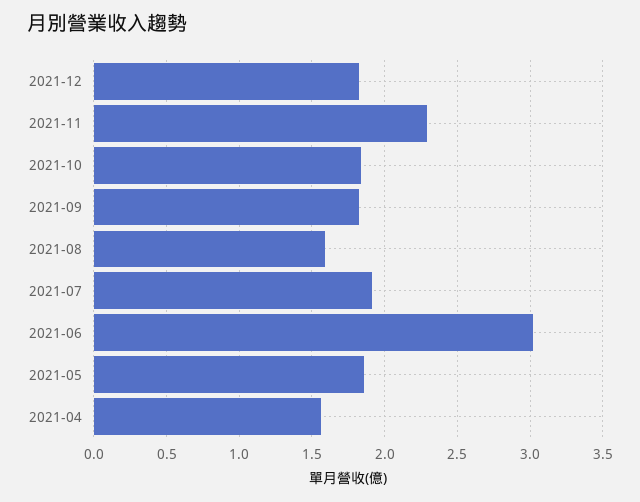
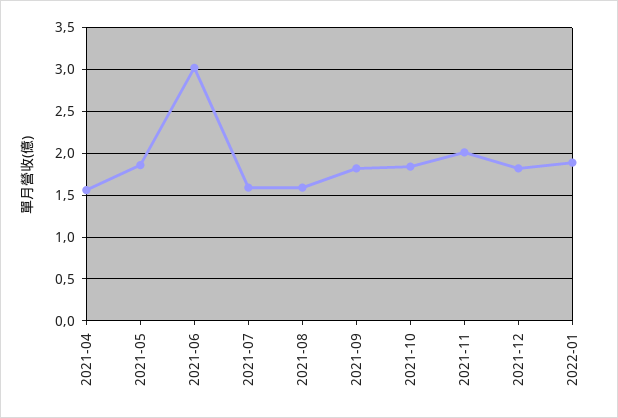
2021-11: 2.3 -> 2
2021-07: 1.9 -> 1.6
2022-01: none -> 1.9

